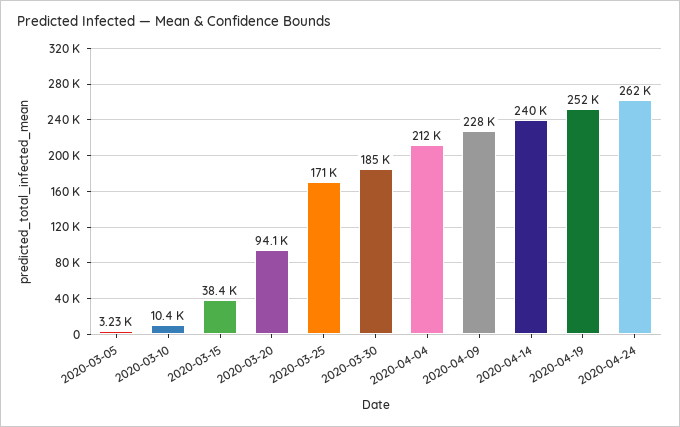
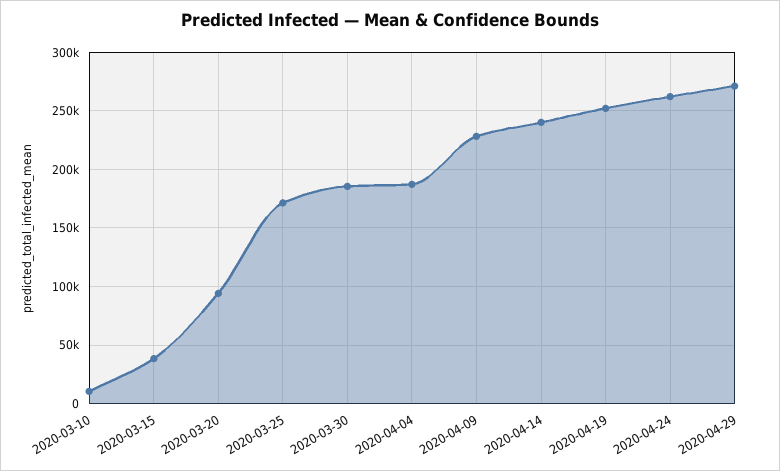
2020-03-05: 3230 -> none
2020-04-04: 212000 -> 190000
2020-04-29: none -> 270000

